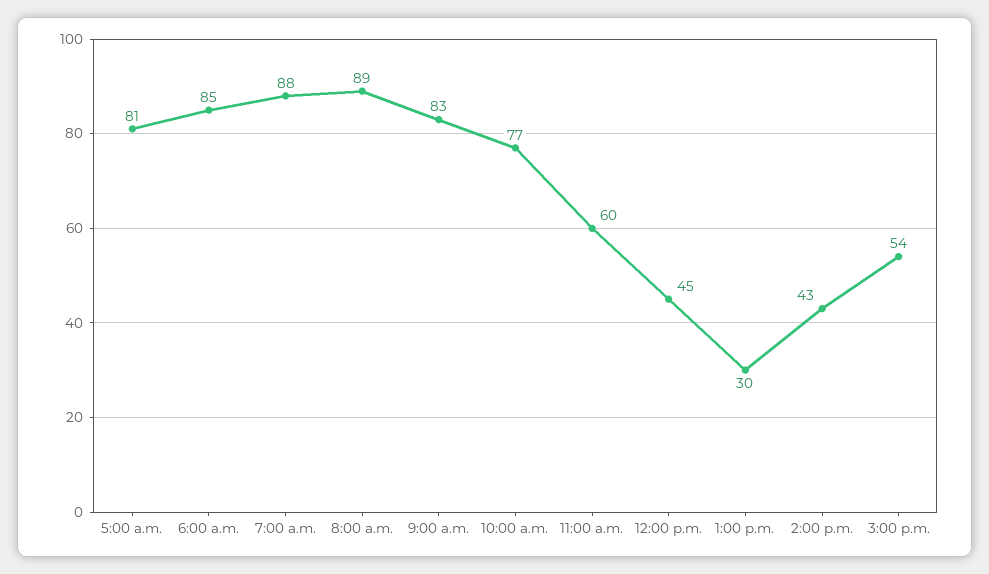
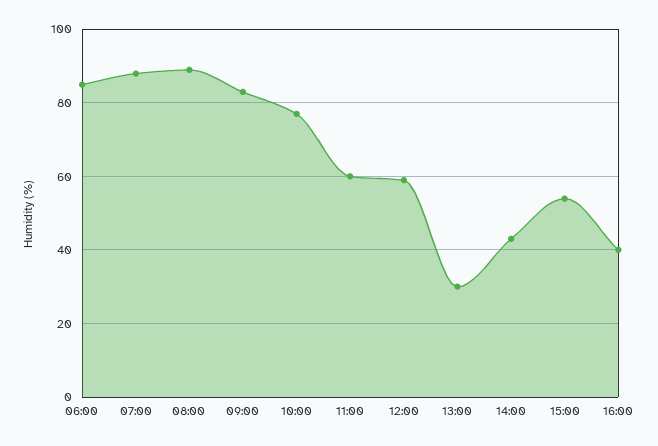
5:00 a.m.: 81 -> none
12:00 p.m.: 45 -> 60
16:00: none -> 40

